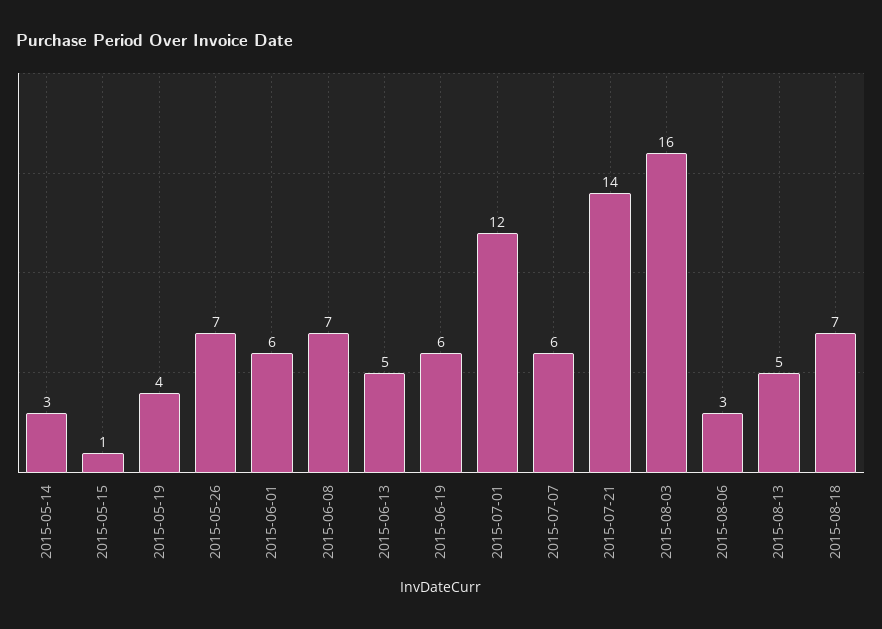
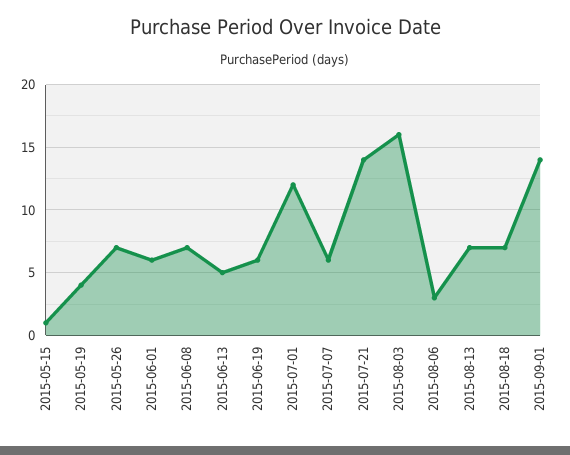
2015-05-14: 3 -> none
2015-08-13: 5 -> 7
2015-09-01: none -> 14

